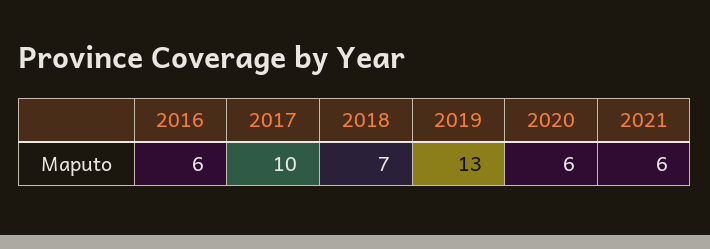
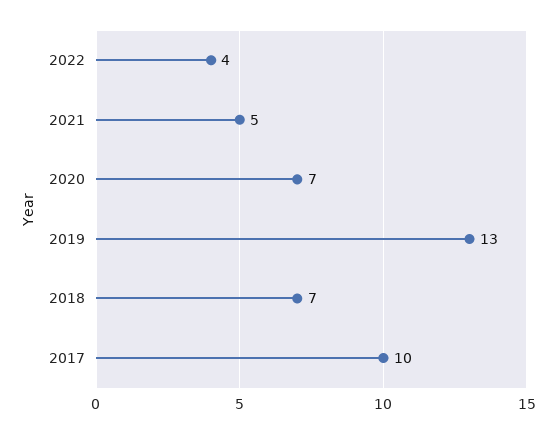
2016: 6 -> none
2020: 6 -> 7
2021: 6 -> 5
2022: none -> 4

